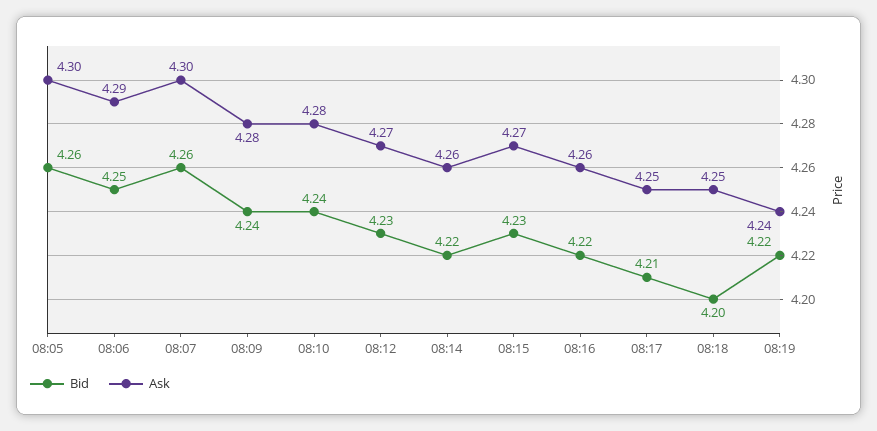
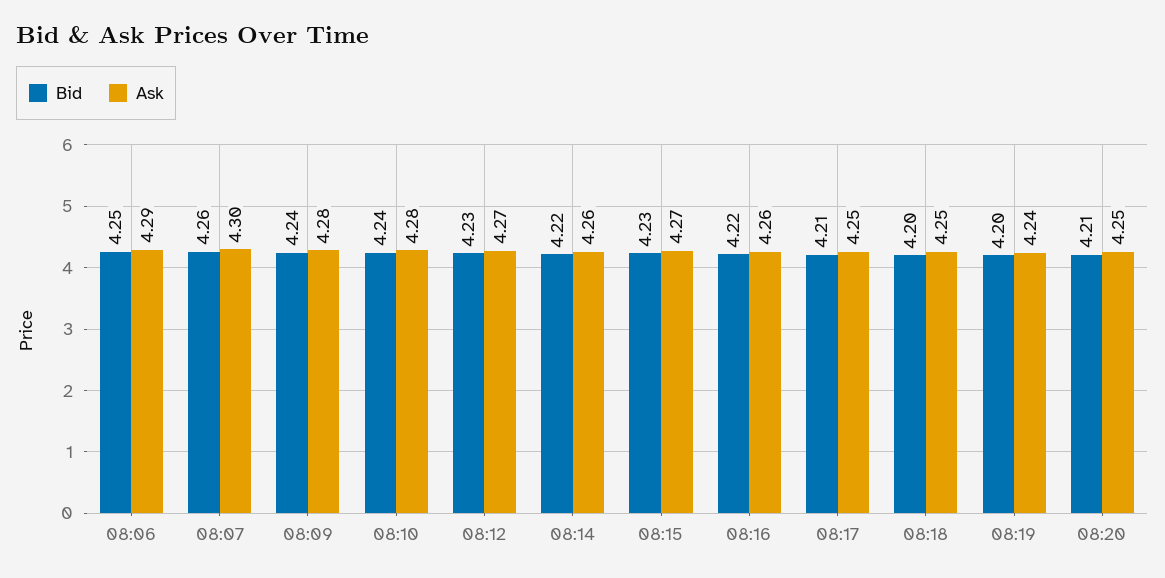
Bid, 08:05: 4.26 -> none
Ask, 08:05: 4.3 -> none
Bid, 08:19: 4.22 -> 4.2
Bid, 08:20: none -> 4.21
Ask, 08:20: none -> 4.25

